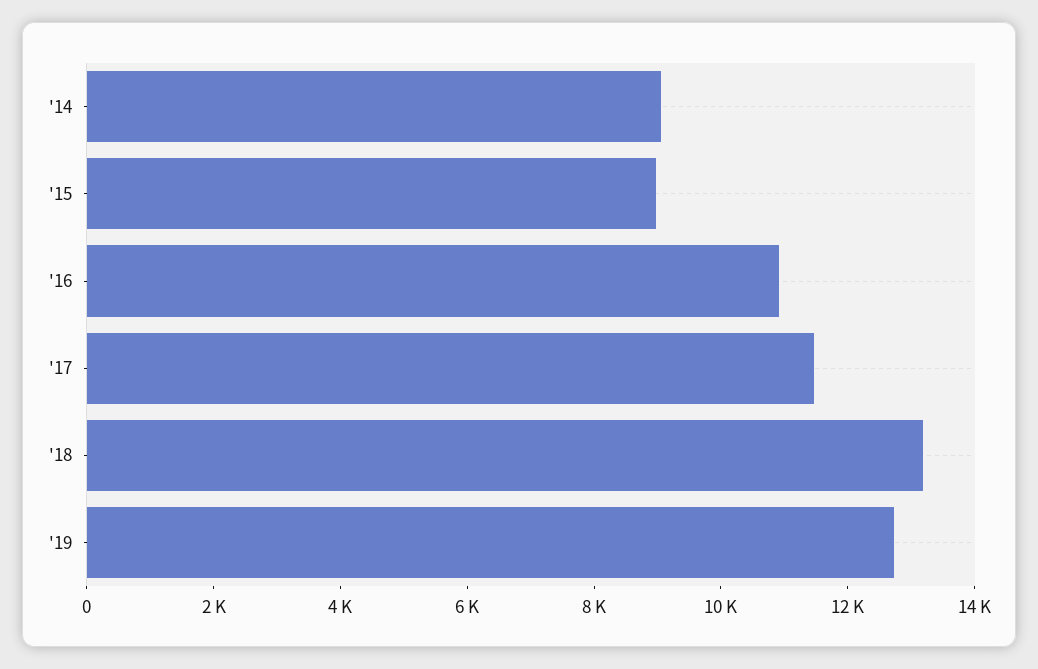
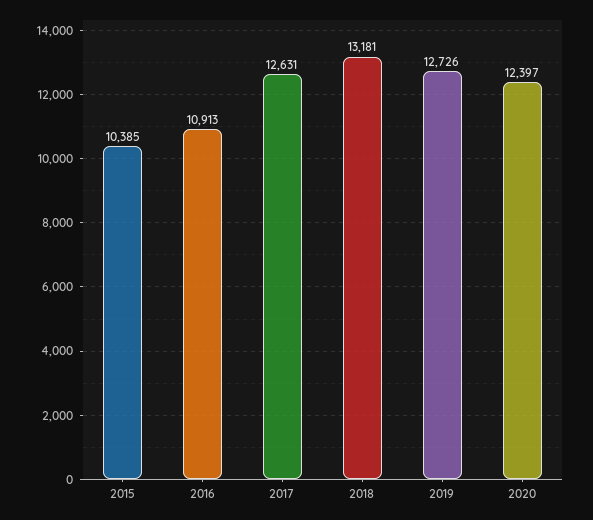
'14: 9000 -> none
'15: 9000 -> 10385
'17: 11500 -> 12631
2020: none -> 12397

